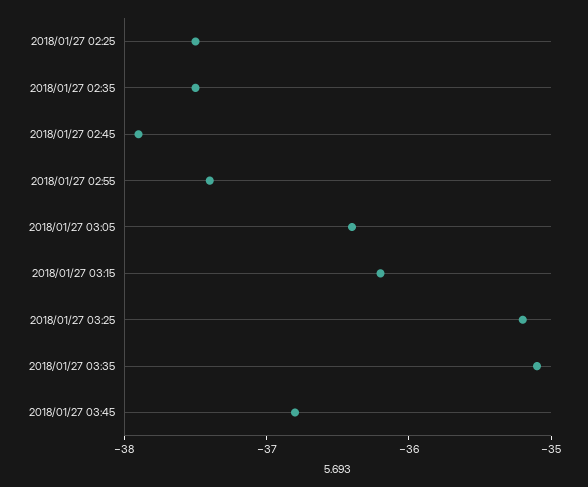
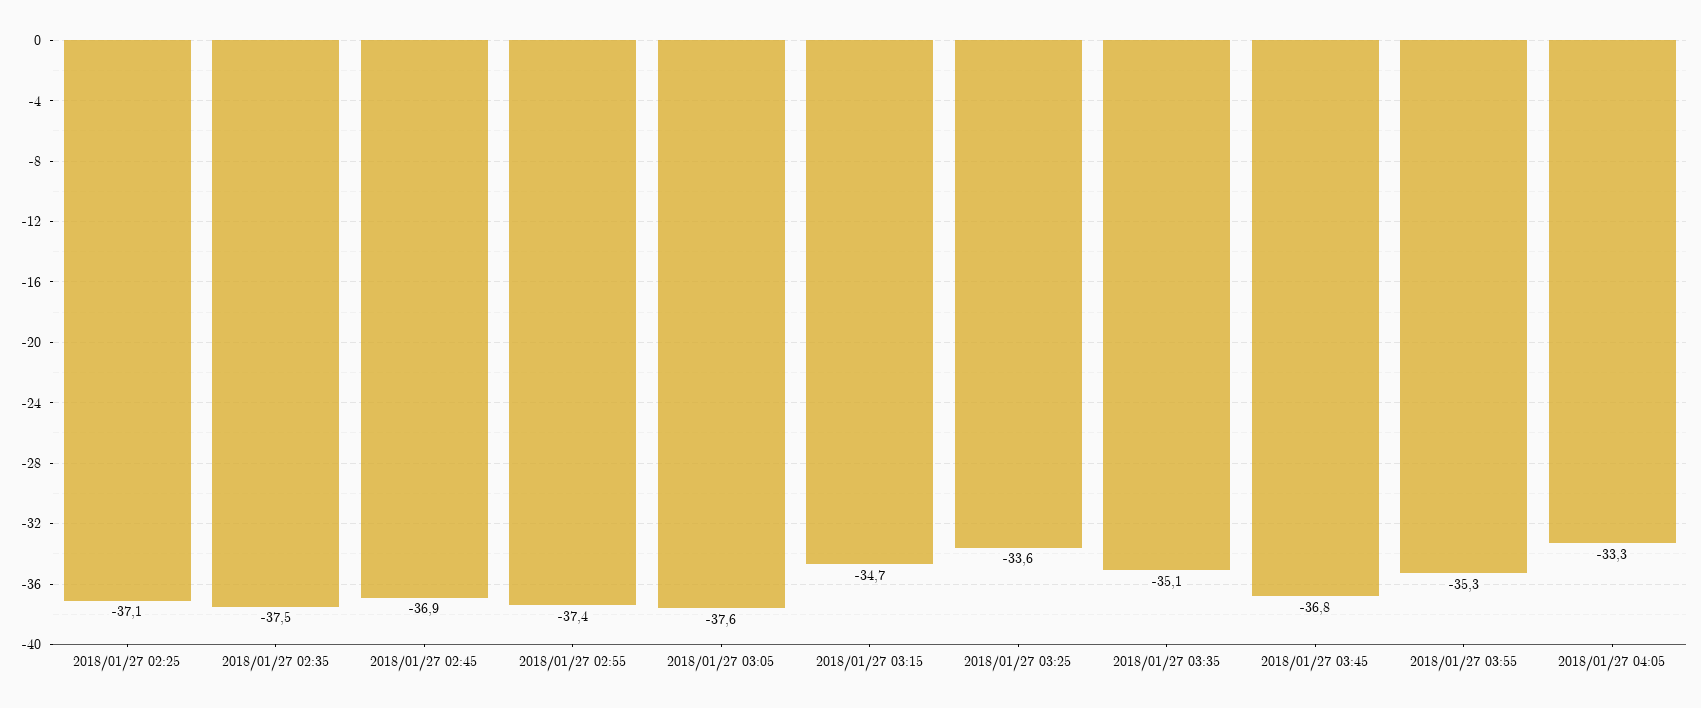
2018/01/27 02:25: -37.5 -> -37.1
2018/01/27 02:45: -37.9 -> -36.9
2018/01/27 03:05: -36.4 -> -37.6
2018/01/27 03:15: -36.2 -> -34.7
2018/01/27 03:25: -35.2 -> -33.6
2018/01/27 03:55: none -> -35.3
2018/01/27 04:05: none -> -33.3

